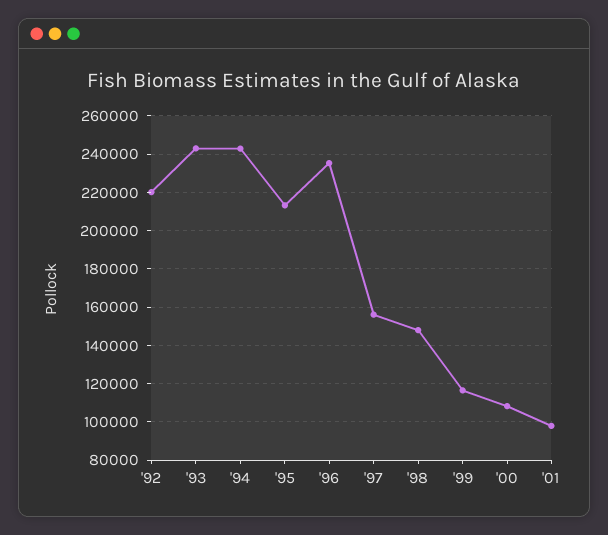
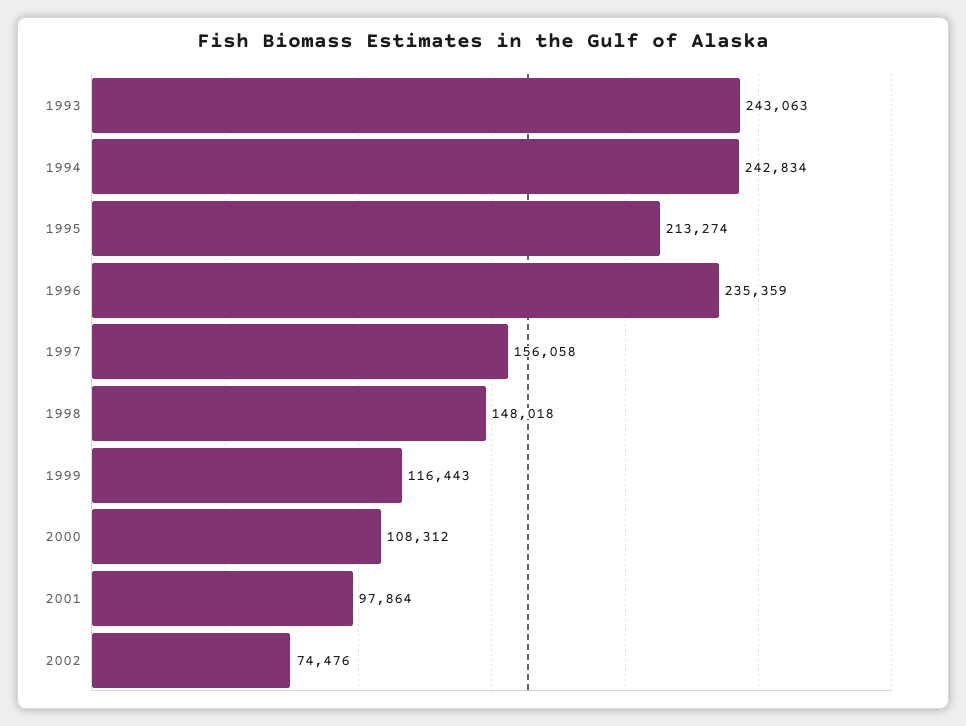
'92: 220000 -> none
2002: none -> 74476

